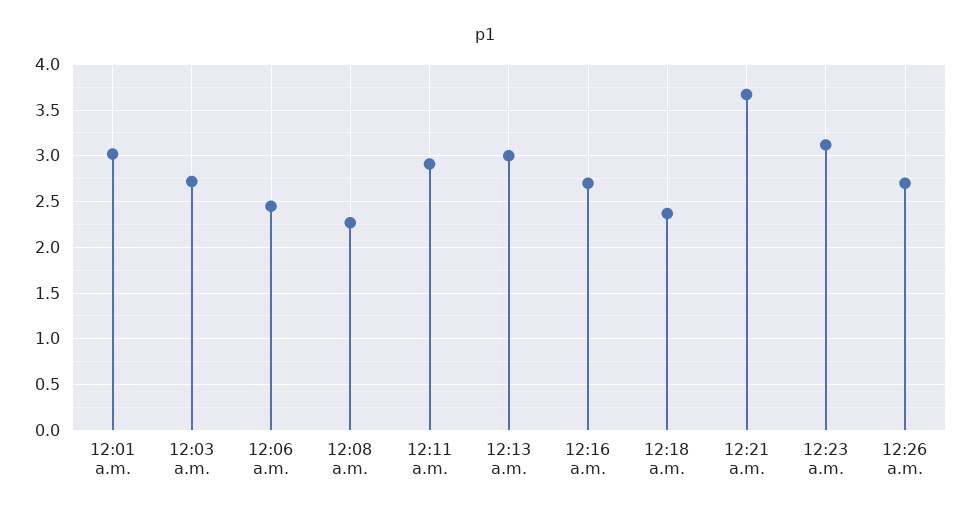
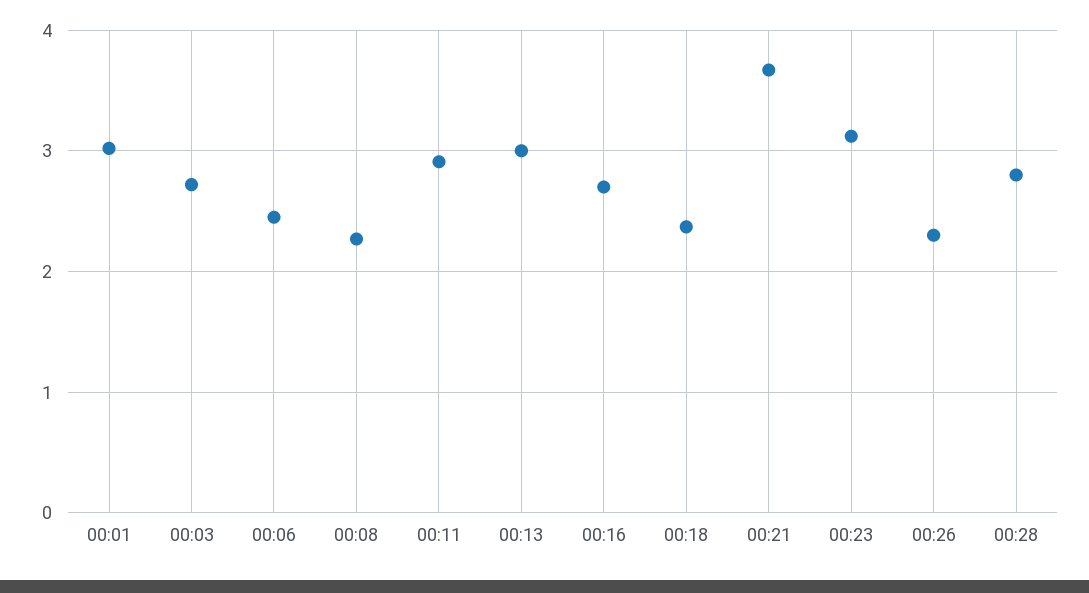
12:26 a.m.: 2.7 -> 2.3
00:28: none -> 2.8

